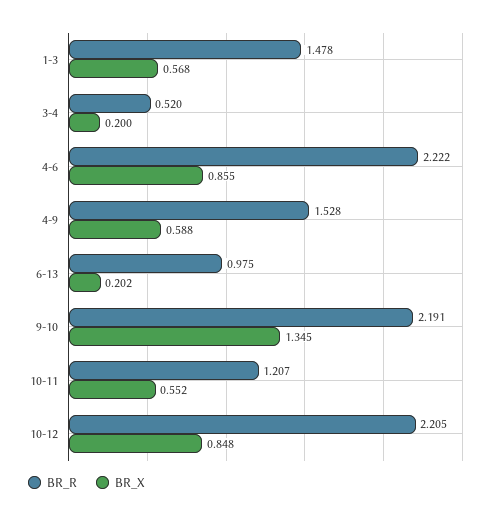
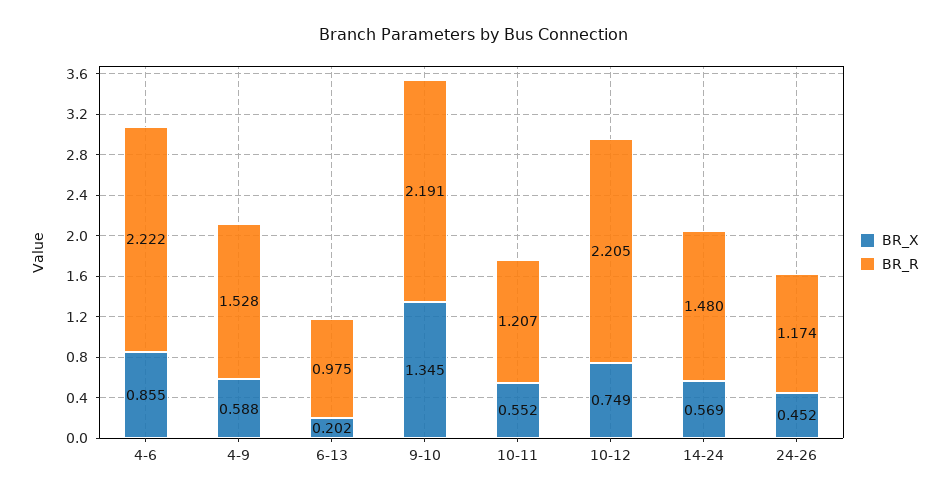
BR_R, 1-3: 1.478 -> none
BR_X, 1-3: 0.568 -> none
BR_R, 3-4: 0.52 -> none
BR_X, 3-4: 0.2 -> none
BR_X, 10-12: 0.848 -> 0.749
BR_X, 14-24: none -> 0.569
BR_R, 14-24: none -> 1.48
BR_X, 24-26: none -> 0.452
BR_R, 24-26: none -> 1.174

